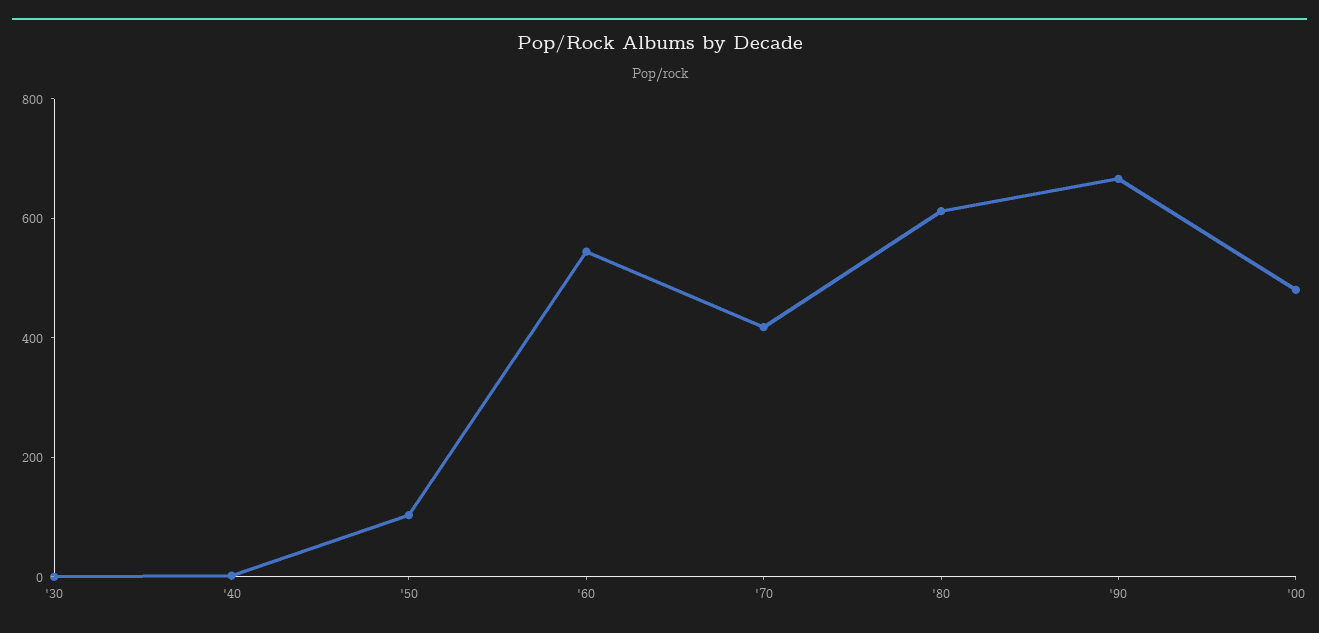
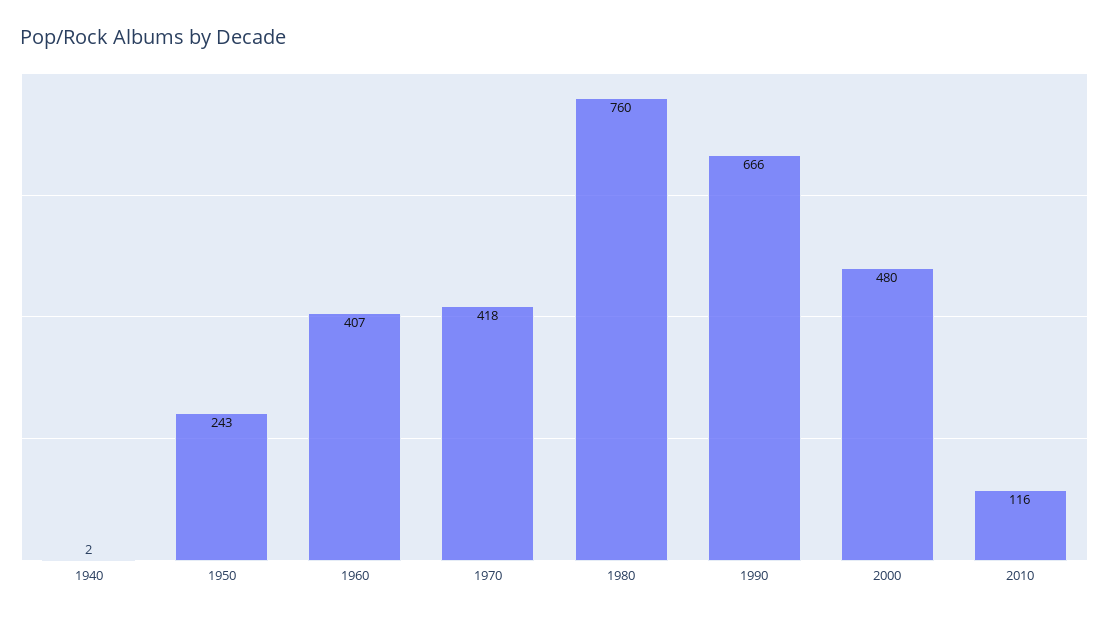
'30: 0 -> none
'50: 100 -> 243
'60: 550 -> 407
'80: 600 -> 760
2010: none -> 116

